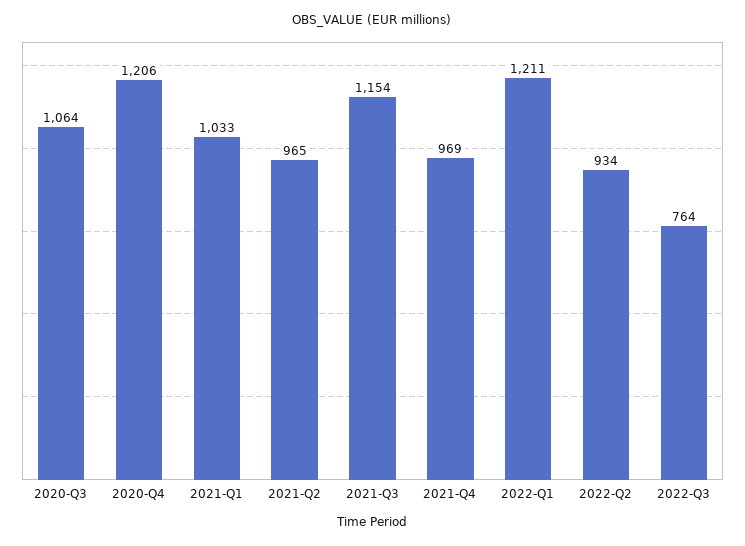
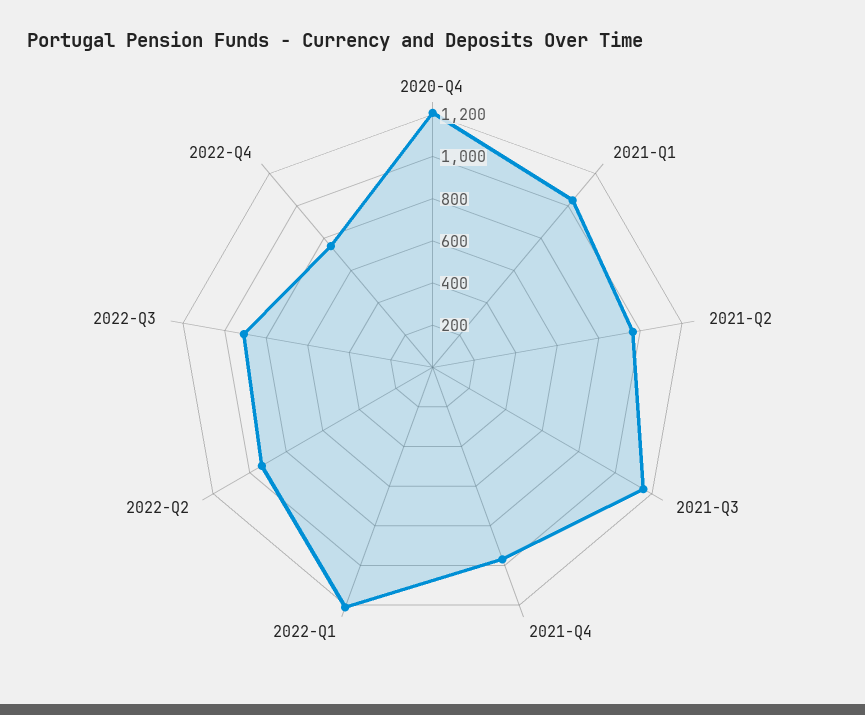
2020-Q3: 1064 -> none
2022-Q3: 764 -> 900
2022-Q4: none -> 750

